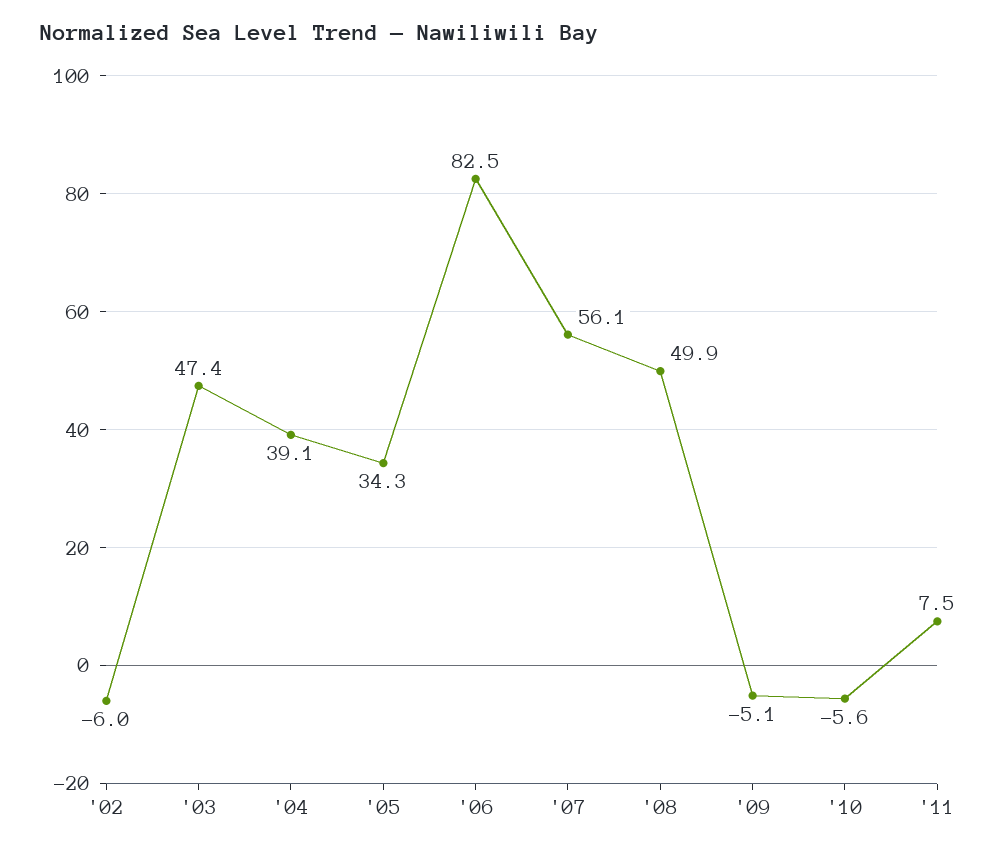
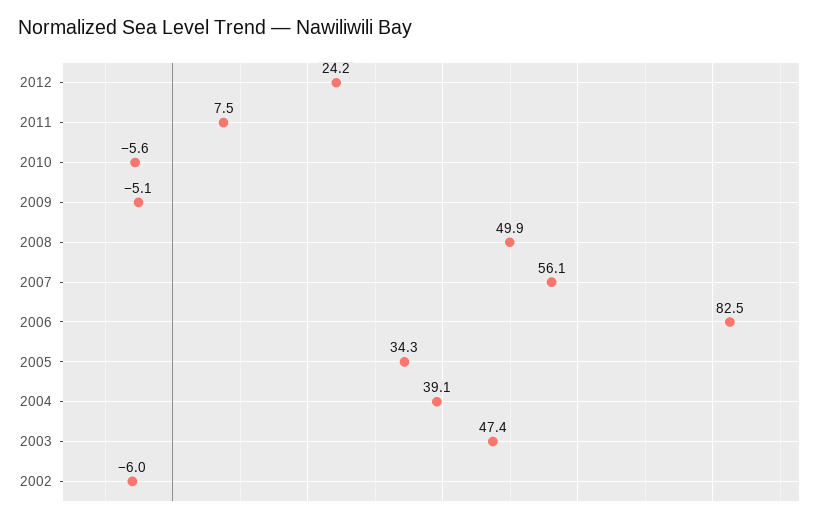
2012: none -> 24.2

